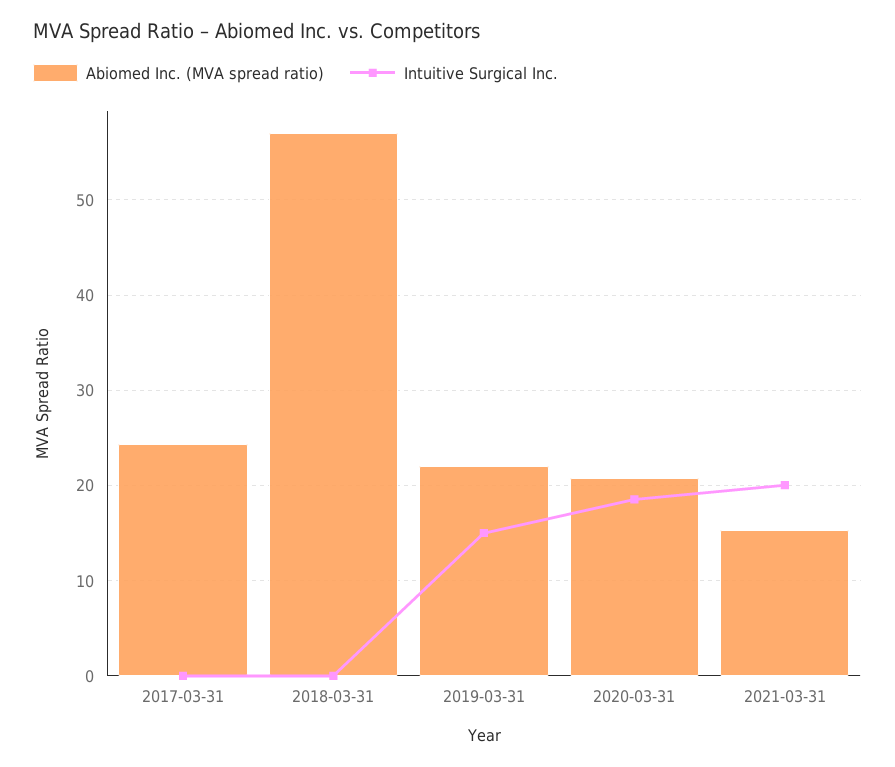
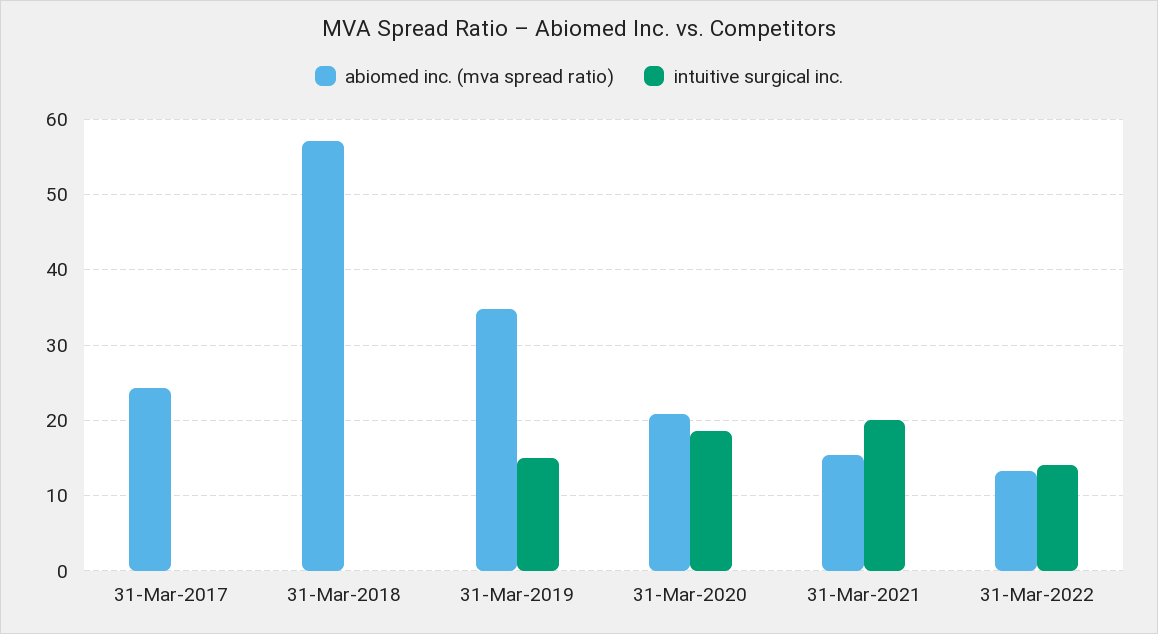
Abiomed Inc. (MVA spread ratio), 2019-03-31: 22 -> 35
Abiomed Inc. (MVA spread ratio), 31-Mar-2022: none -> 13
Intuitive Surgical Inc., 31-Mar-2022: none -> 14

